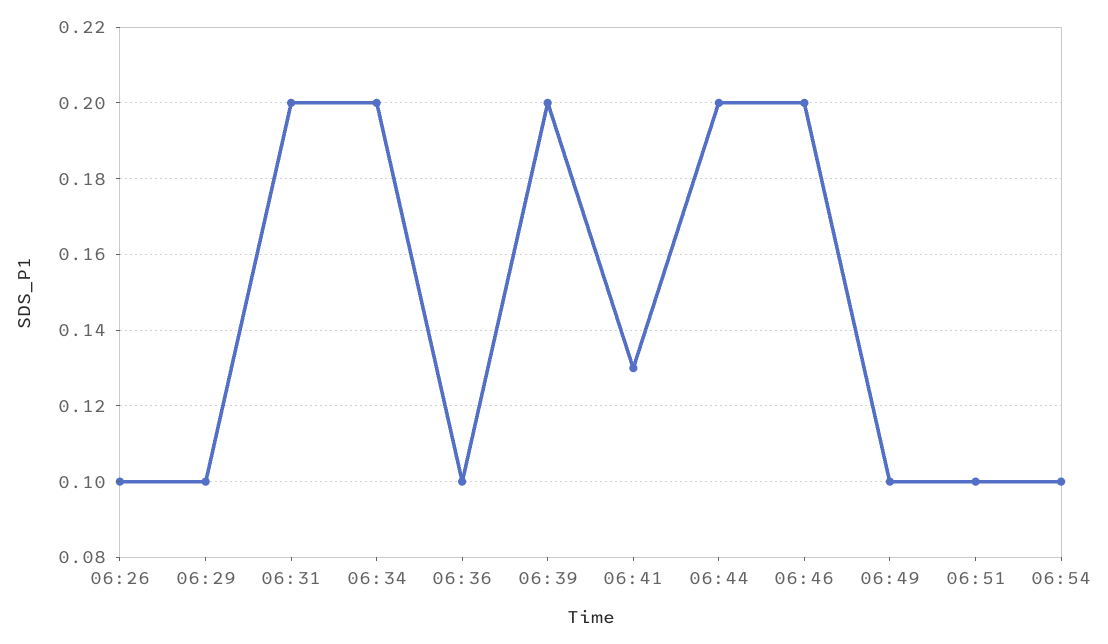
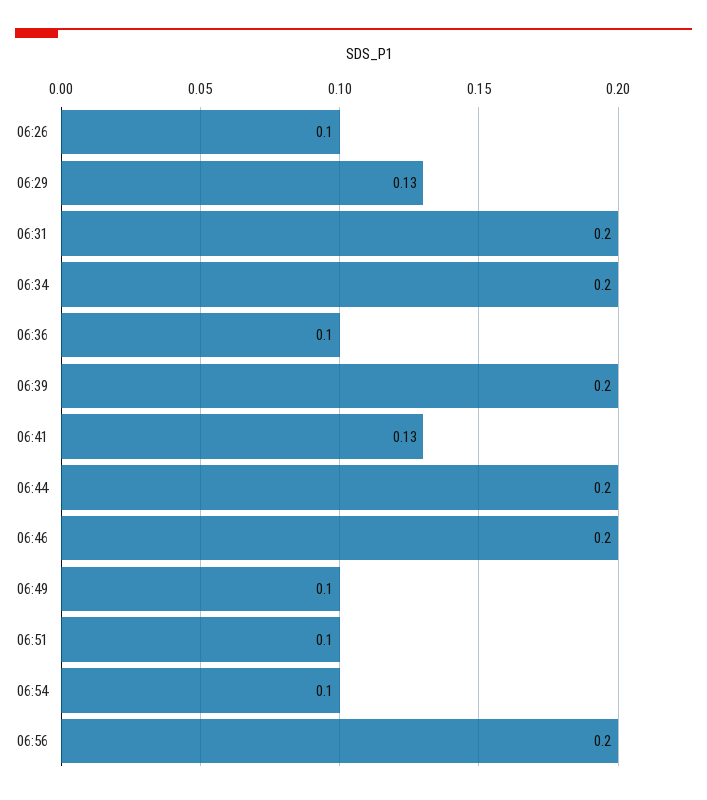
06:29: 0.1 -> 0.13
06:56: none -> 0.2

